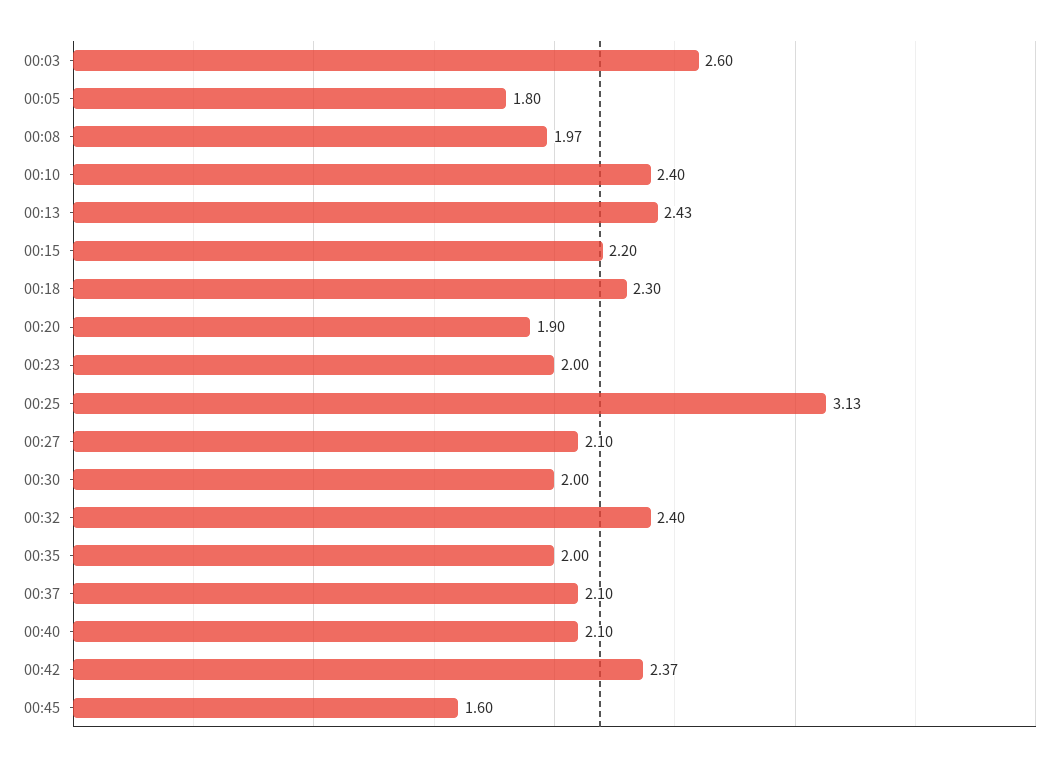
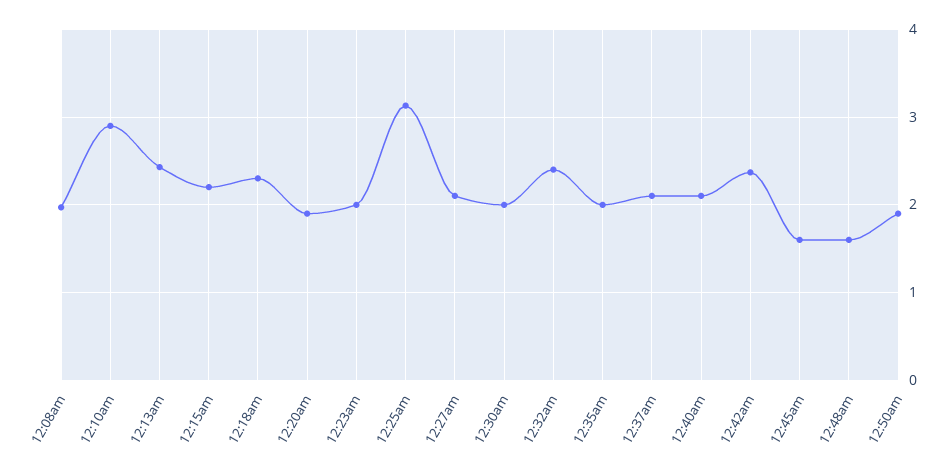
00:03: 2.6 -> none
00:05: 1.8 -> none
00:10: 2.4 -> 2.9
12:48am: none -> 1.6
12:50am: none -> 1.9

